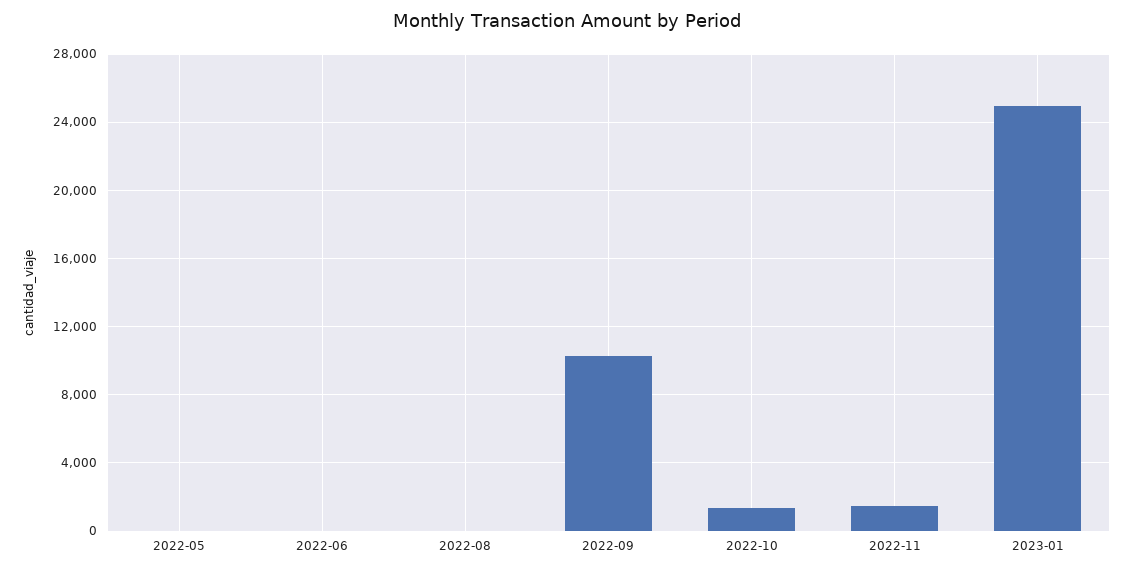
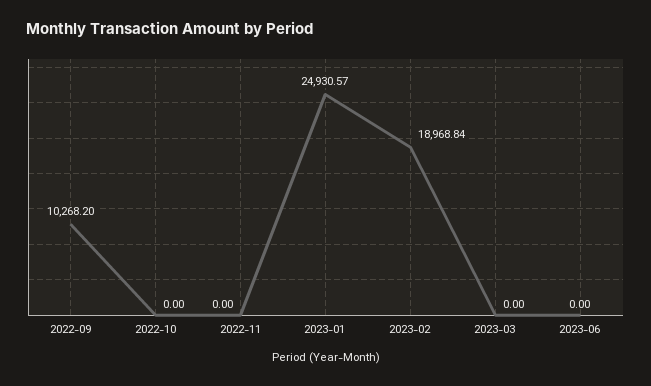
2022-05: 0 -> none
2022-06: 0 -> none
2022-08: 0 -> none
2022-10: 1500 -> 0
2022-11: 1500 -> 0
2023-02: none -> 18968.84
2023-03: none -> 0
2023-06: none -> 0

